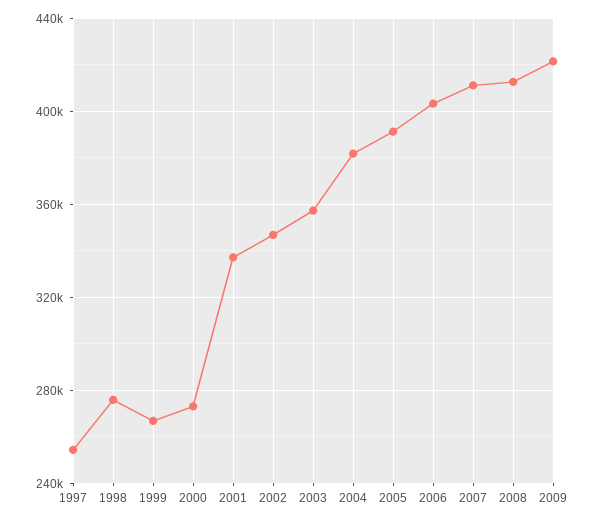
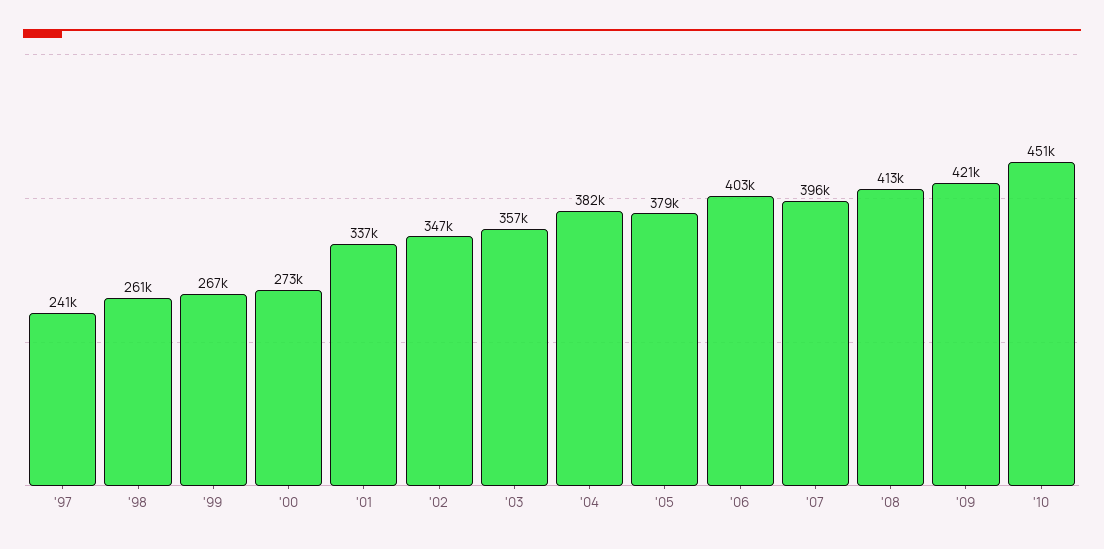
1997: 255000 -> 241000
1998: 275000 -> 261000
2005: 390000 -> 379000
2007: 410000 -> 396000
'10: none -> 451000

